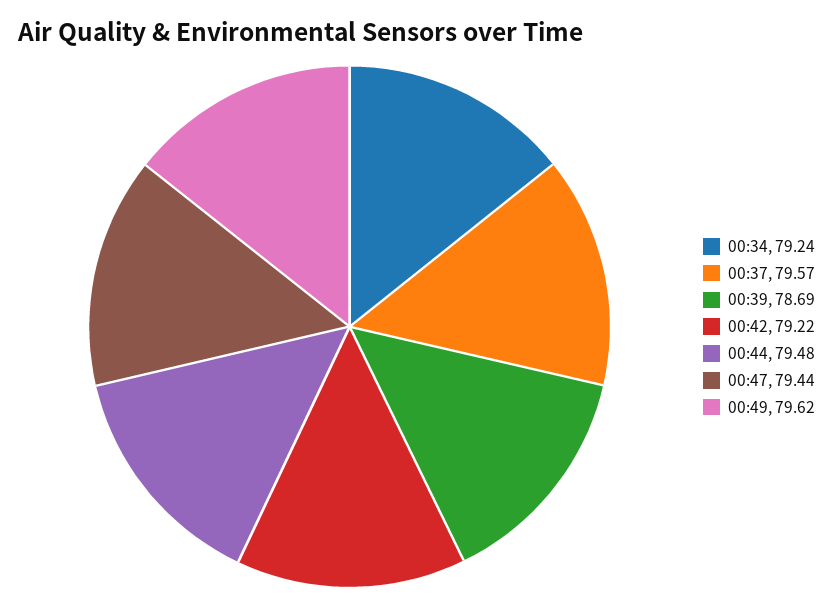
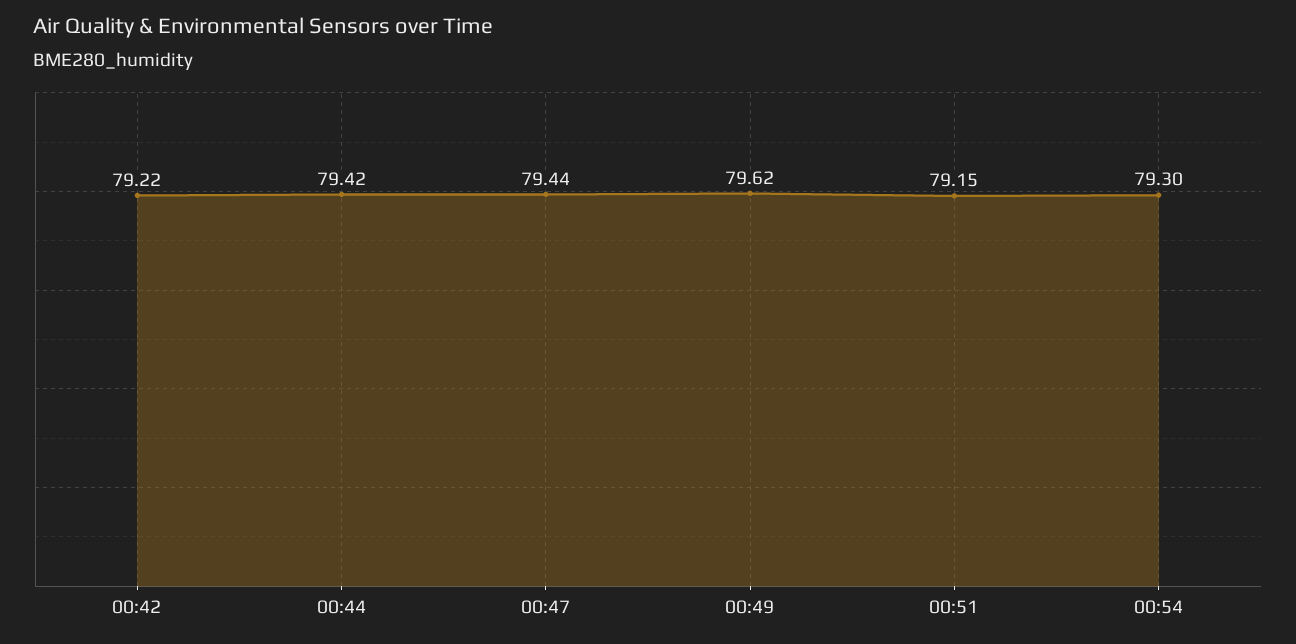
00:34: 79.24 -> none
00:37: 79.57 -> none
00:39: 78.69 -> none
00:44: 79.48 -> 79.42
00:51: none -> 79.15
00:54: none -> 79.3

